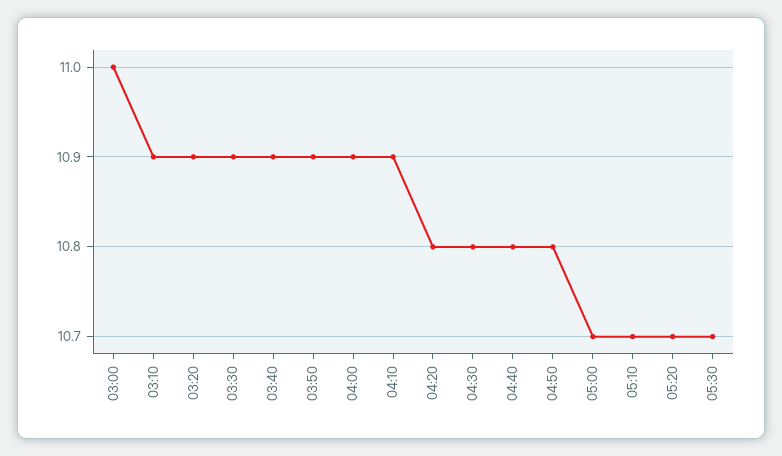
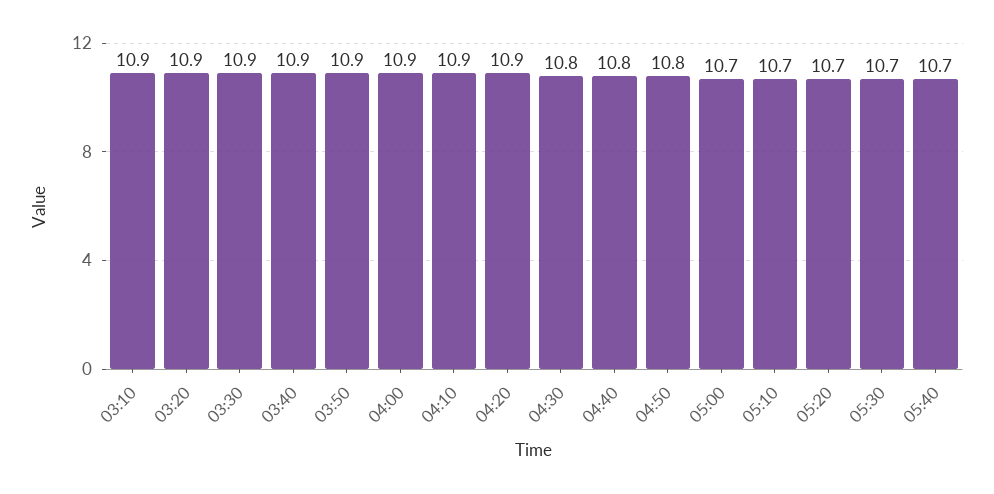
03:00: 11 -> none
04:20: 10.8 -> 10.9
05:40: none -> 10.7

